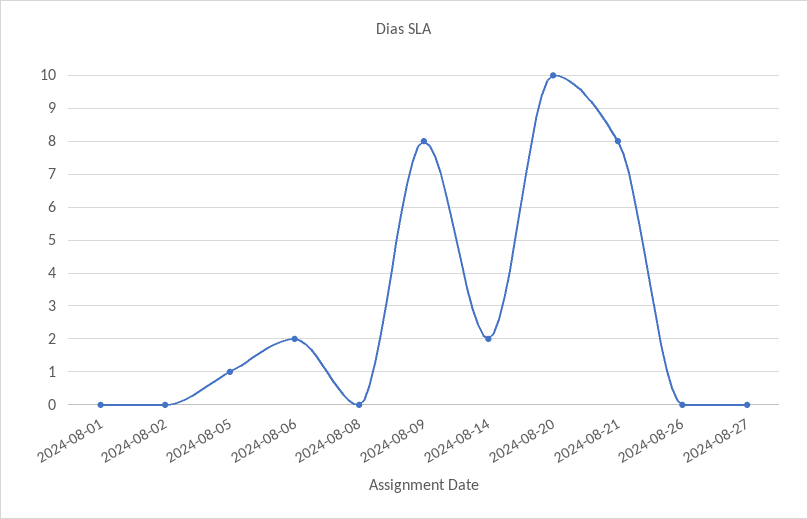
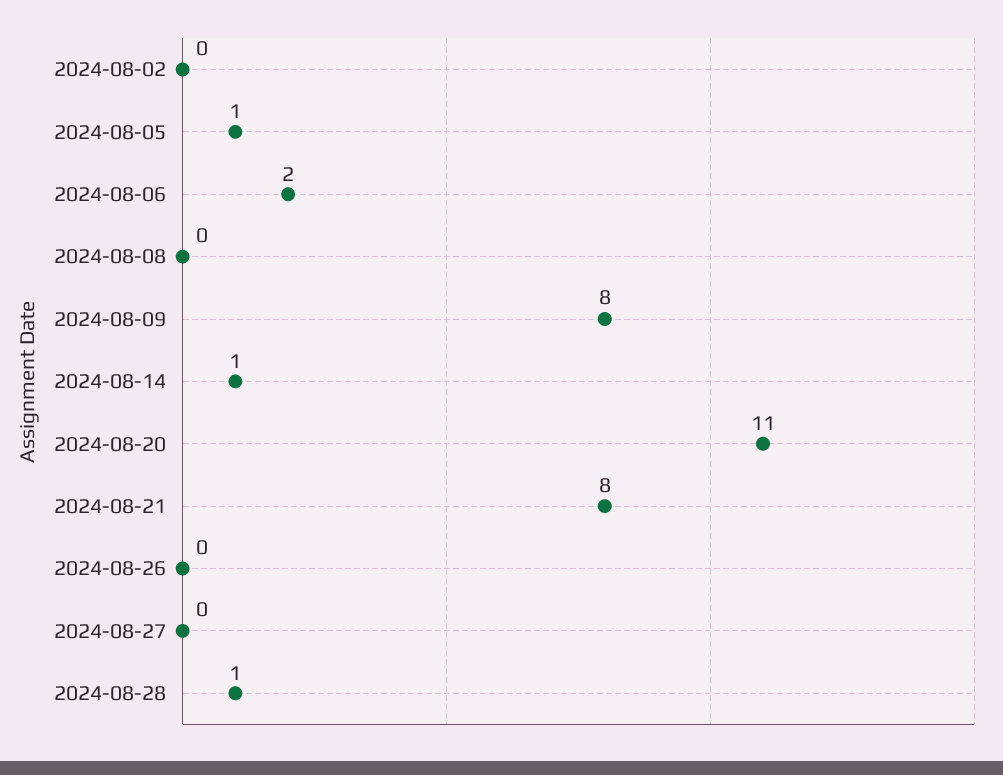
2024-08-01: 0 -> none
2024-08-14: 2 -> 1
2024-08-20: 10 -> 11
2024-08-28: none -> 1

